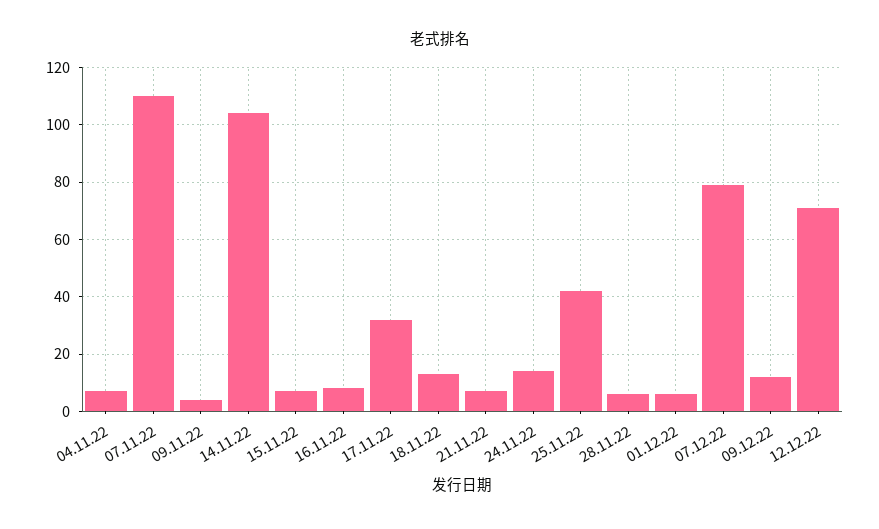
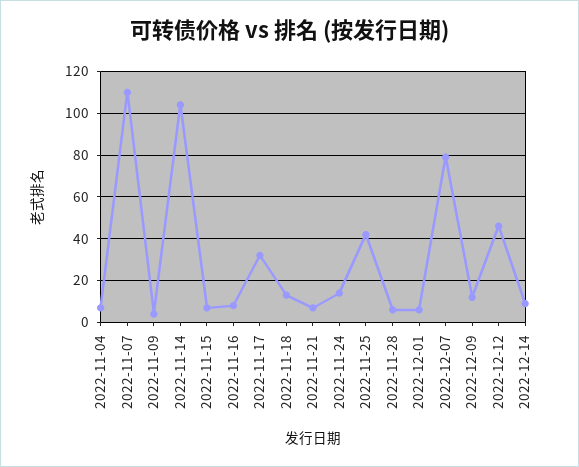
12.12.22: 70 -> 45
2022-12-14: none -> 10

